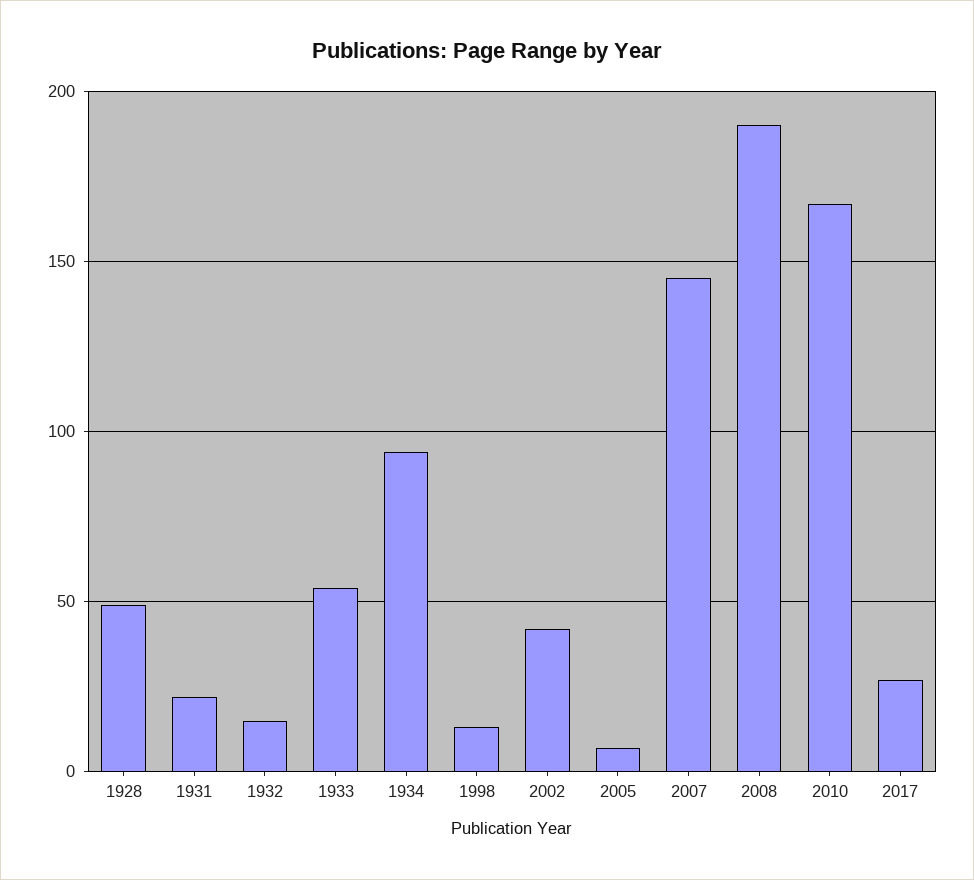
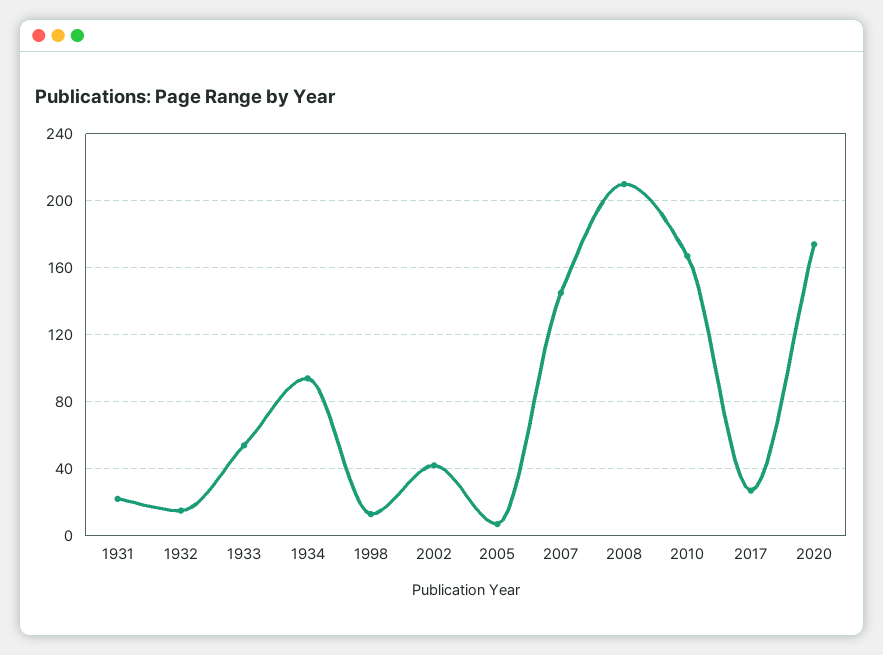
1928: 50 -> none
2008: 190 -> 210
2020: none -> 175

